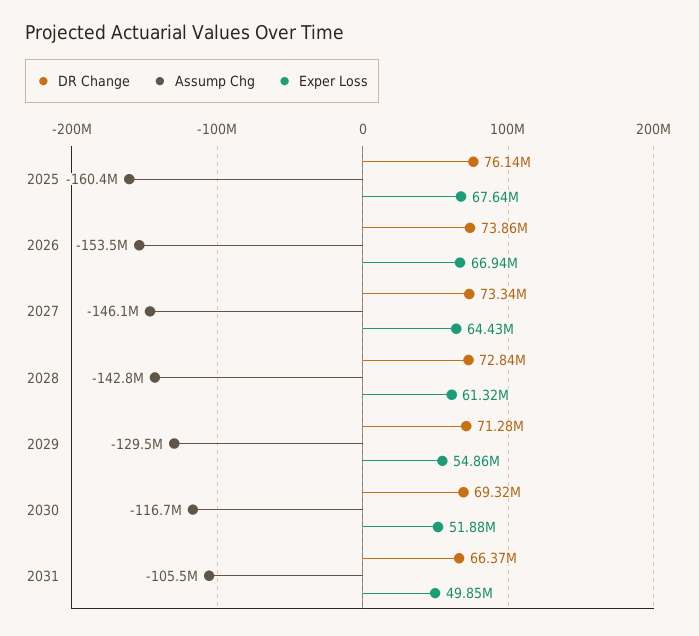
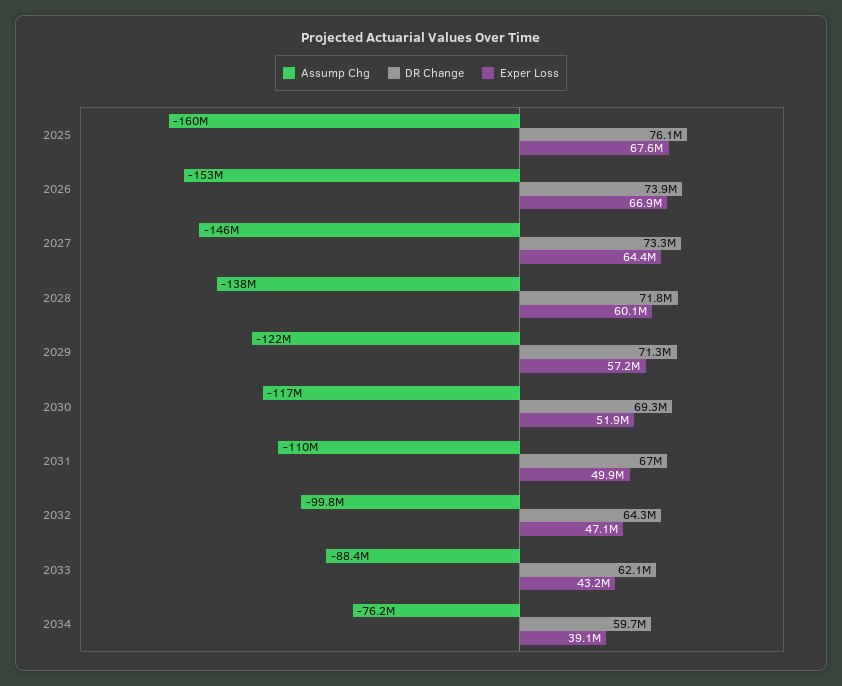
DR Change, 2028: 72840000 -> 71800000
Assump Chg, 2028: -142800000 -> -138000000
Exper Loss, 2028: 61320000 -> 60100000
Assump Chg, 2029: -129500000 -> -122000000
Exper Loss, 2029: 54860000 -> 57200000
DR Change, 2031: 66370000 -> 67000000
Assump Chg, 2031: -105500000 -> -110000000
Assump Chg, 2032: none -> -99800000
DR Change, 2032: none -> 64300000
Exper Loss, 2032: none -> 47100000
Assump Chg, 2033: none -> -88400000
DR Change, 2033: none -> 62100000
Exper Loss, 2033: none -> 43200000
Assump Chg, 2034: none -> -76200000
DR Change, 2034: none -> 59700000
Exper Loss, 2034: none -> 39100000

